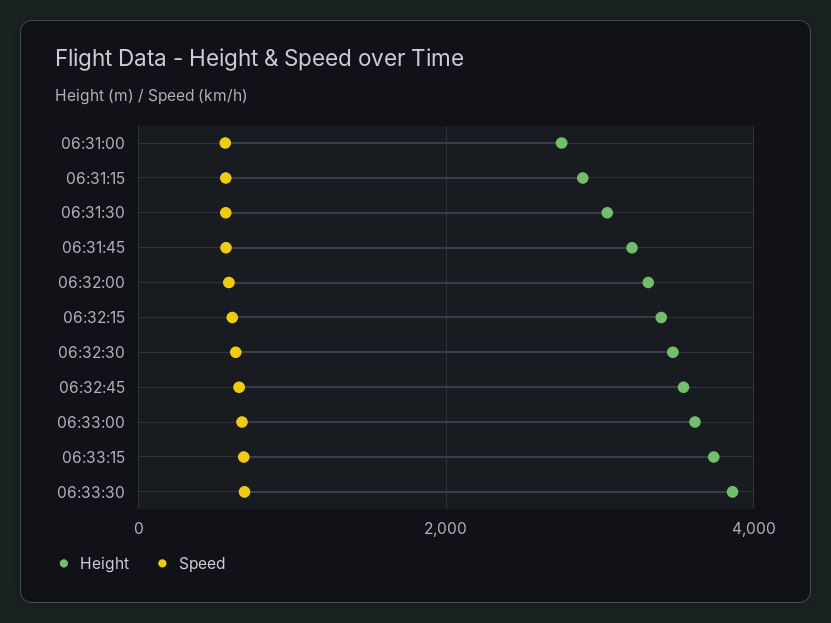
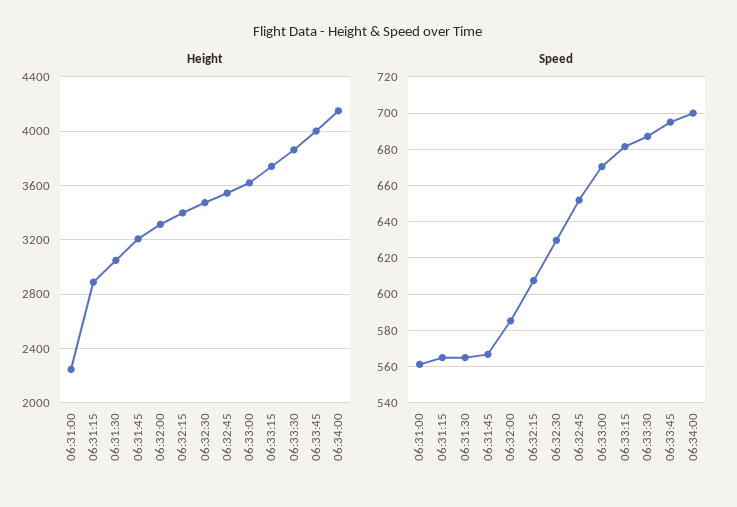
Height, 06:31:00: 2800 -> 2250
Height, 06:33:45: none -> 4000
Height, 06:34:00: none -> 4150
Speed, 06:33:45: none -> 695
Speed, 06:34:00: none -> 700

